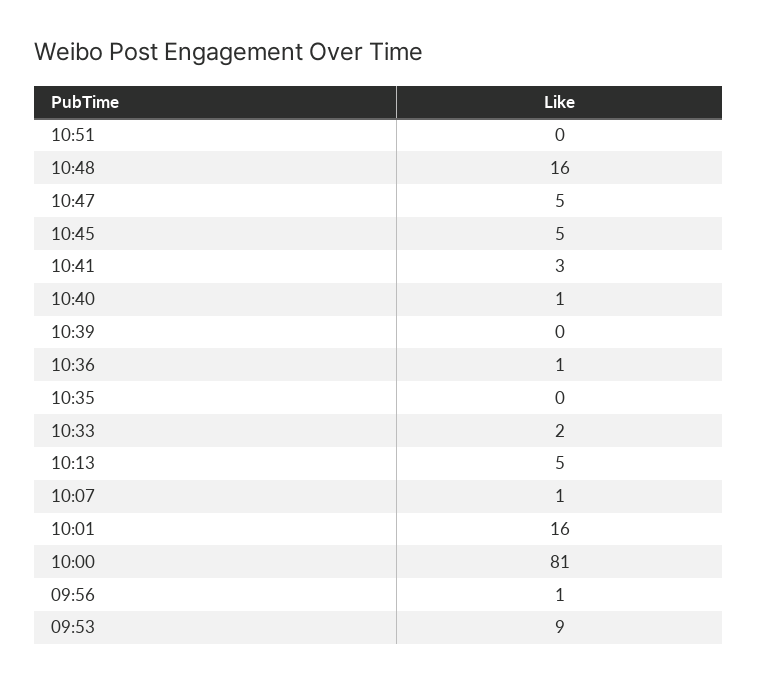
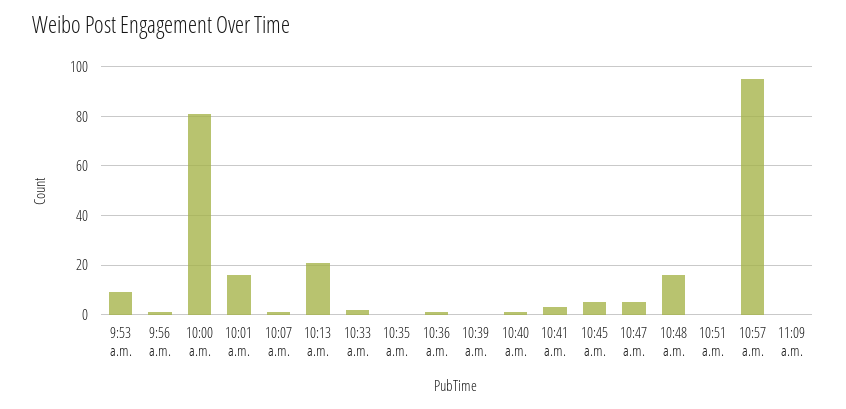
10:13: 5 -> 20
10:57 a.m.: none -> 95
11:09 a.m.: none -> 0

